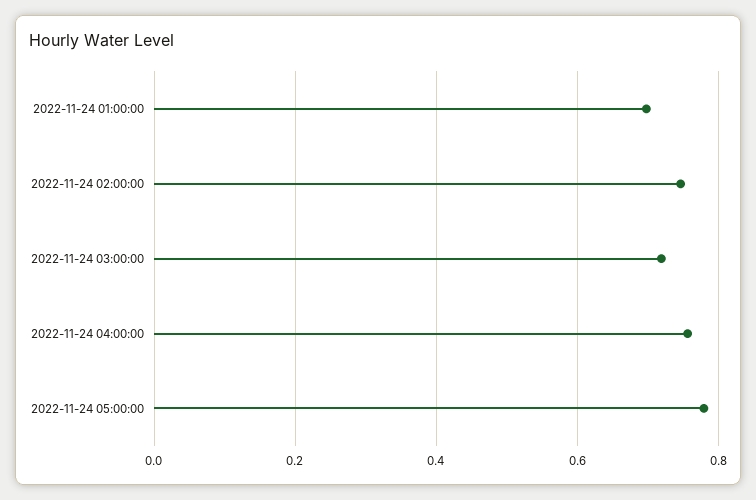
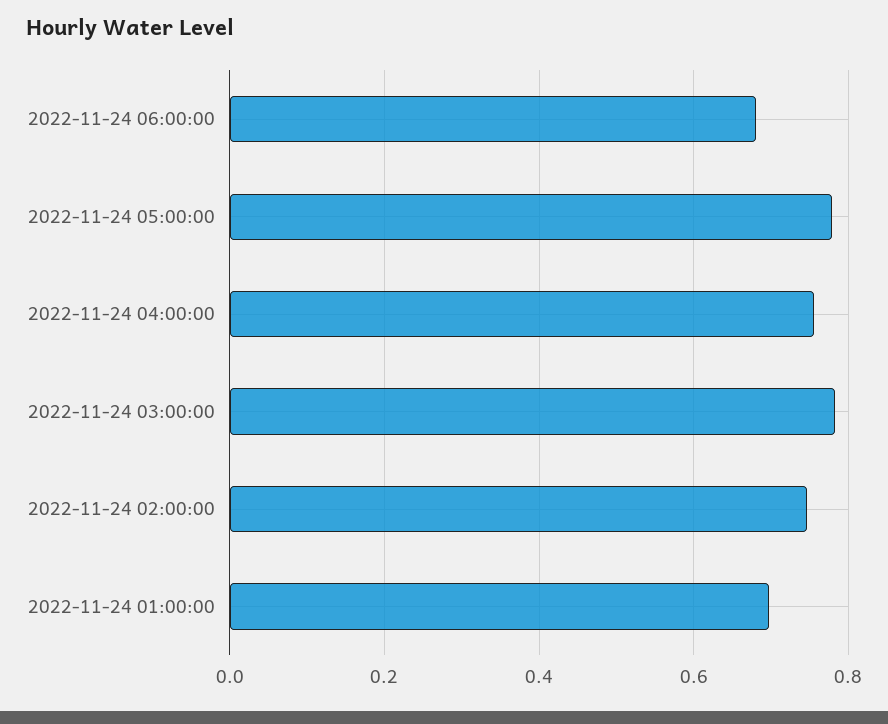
2022-11-24 03:00:00: 0.72 -> 0.78
2022-11-24 06:00:00: none -> 0.68

